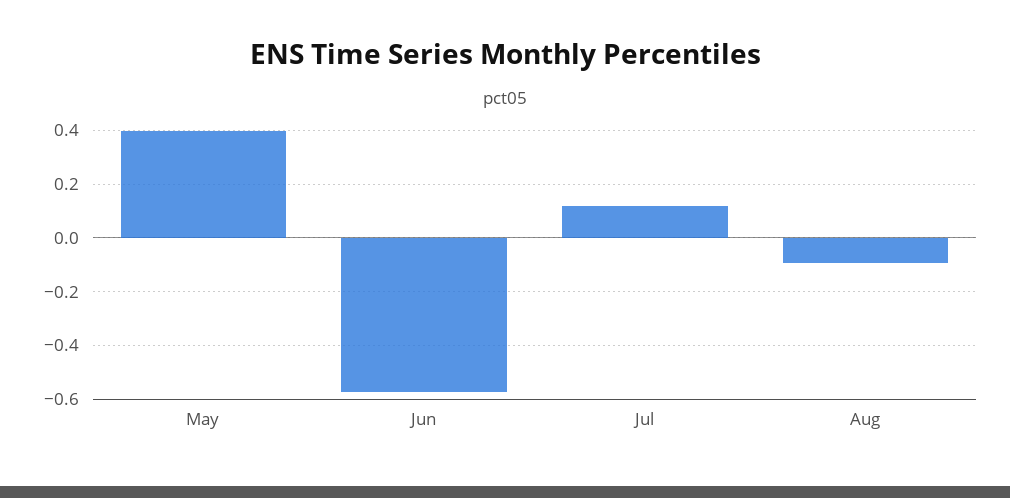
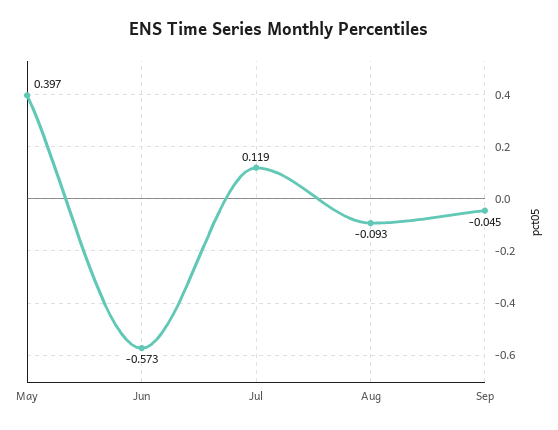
Sep: none -> -0.045

